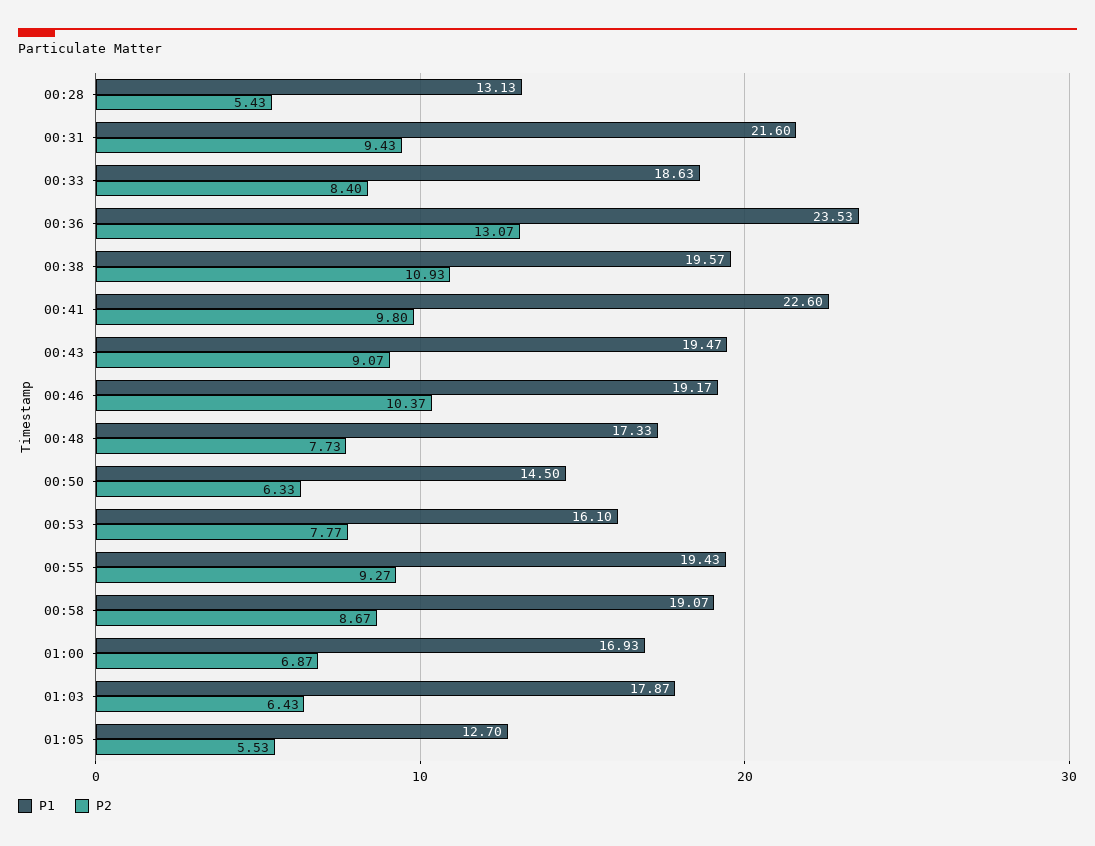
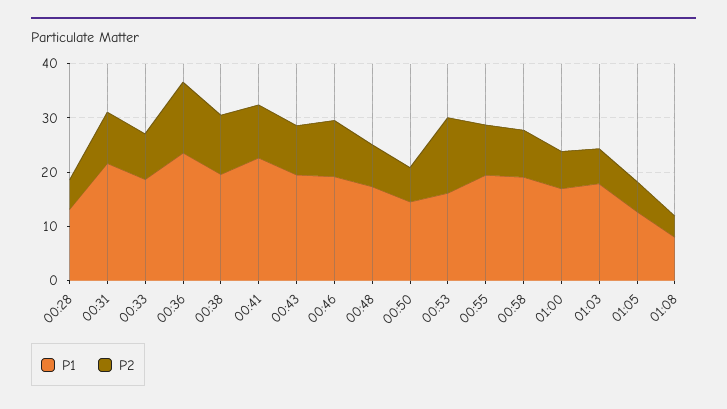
P2, 00:53: 7.77 -> 14
P1, 01:08: none -> 8
P2, 01:08: none -> 4

